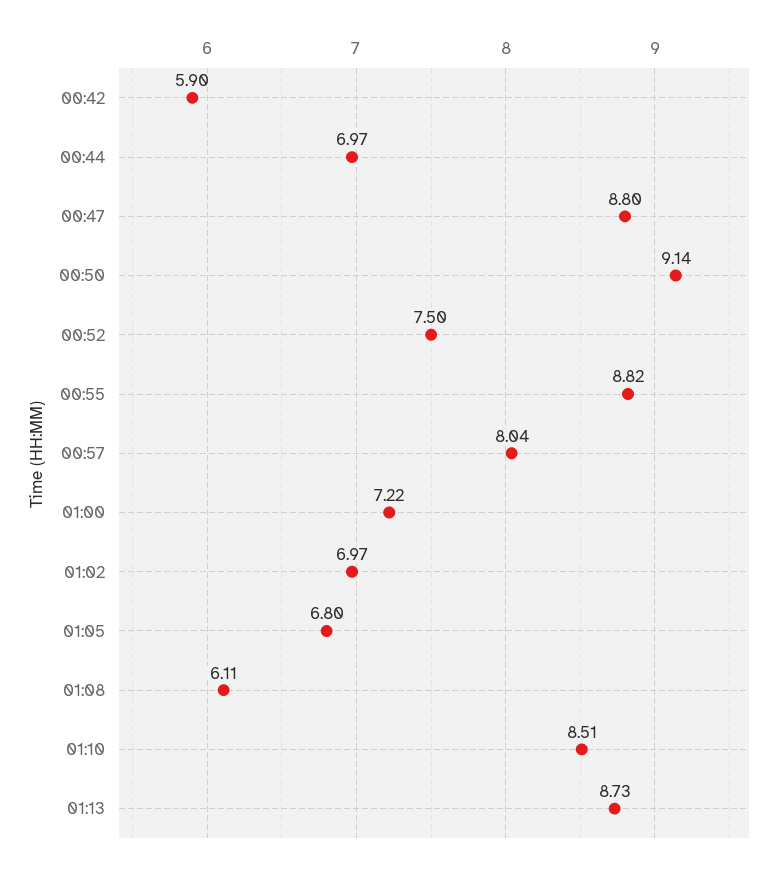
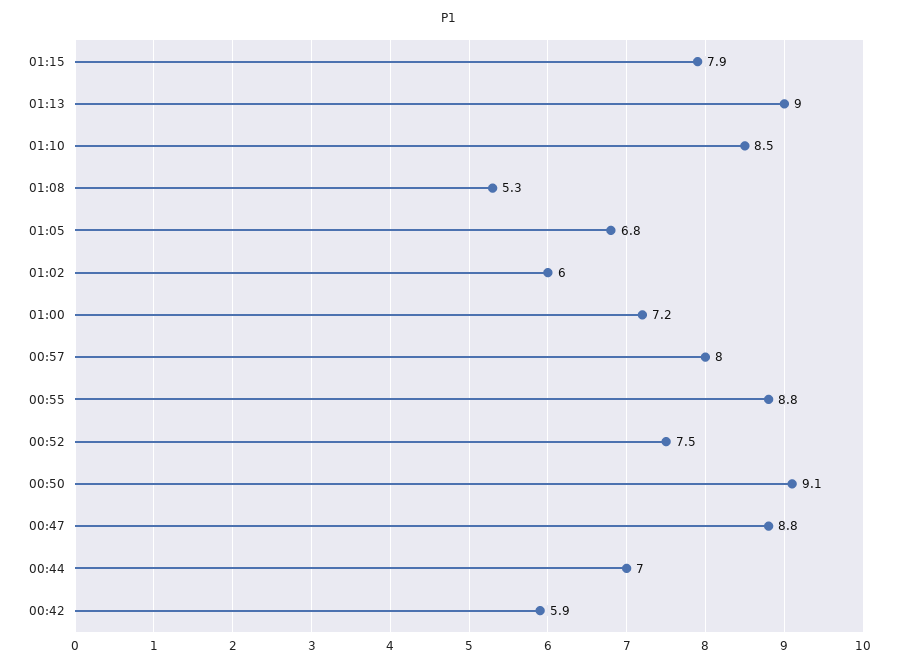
01:02: 6.97 -> 6
01:08: 6.11 -> 5.3
01:13: 8.73 -> 9
01:15: none -> 7.9

